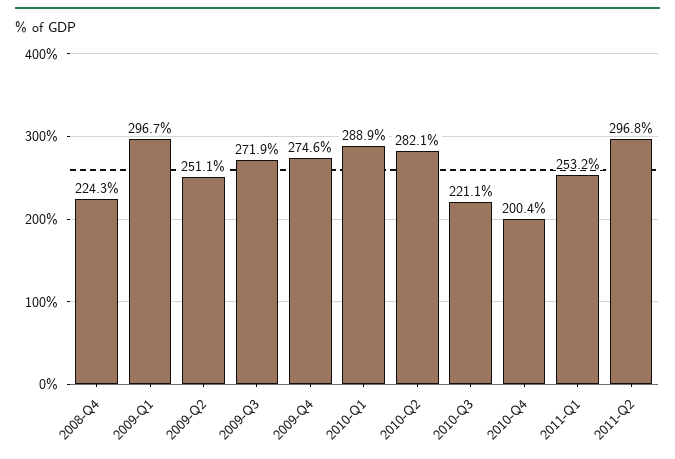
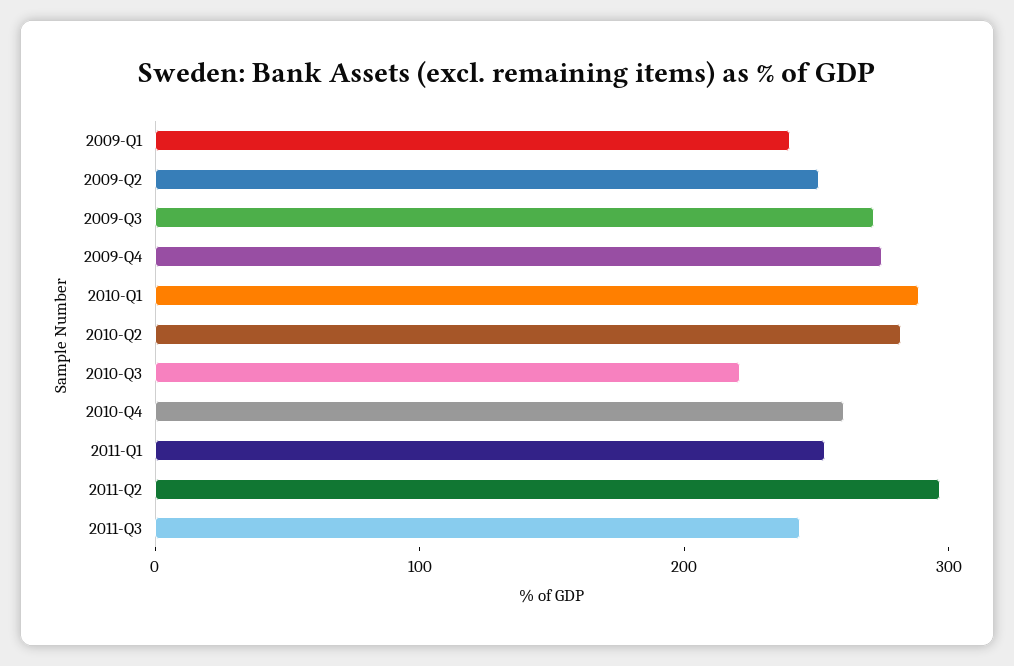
2008-Q4: 224.3 -> none
2009-Q1: 296.7 -> 240
2010-Q4: 200.4 -> 260
2011-Q3: none -> 240

